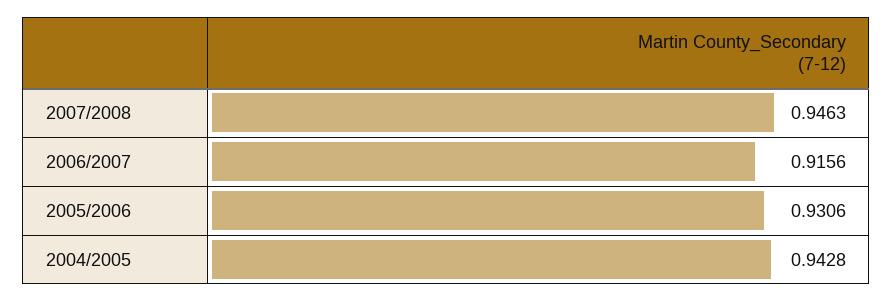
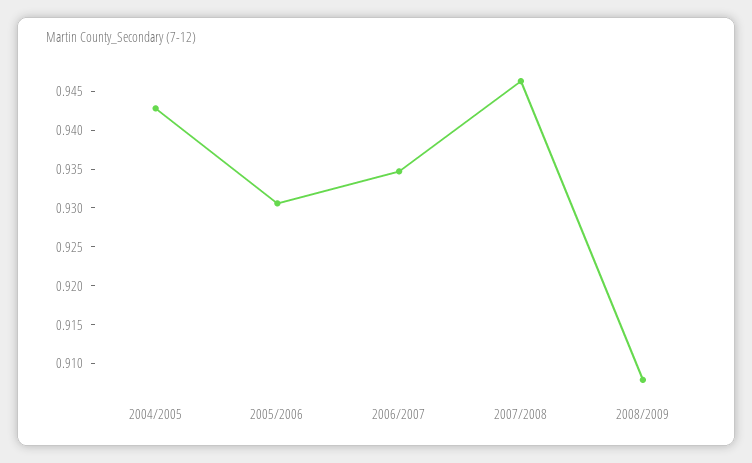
2006/2007: 0.9156 -> 0.935
2008/2009: none -> 0.9075

